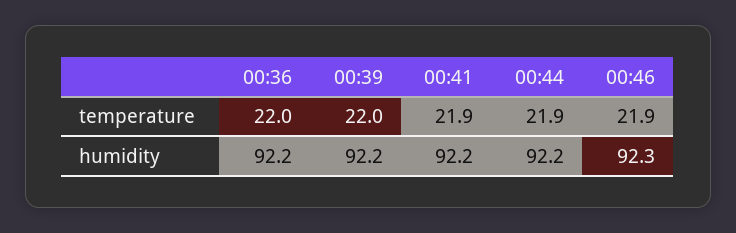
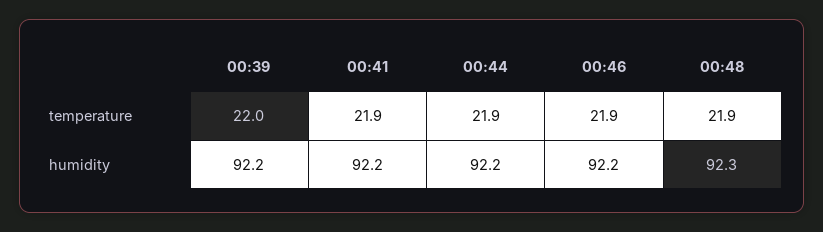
00:36, temperature: 22 -> none
00:36, humidity: 92.2 -> none
00:46, humidity: 92.3 -> 92.2
00:48, temperature: none -> 21.9
00:48, humidity: none -> 92.3

